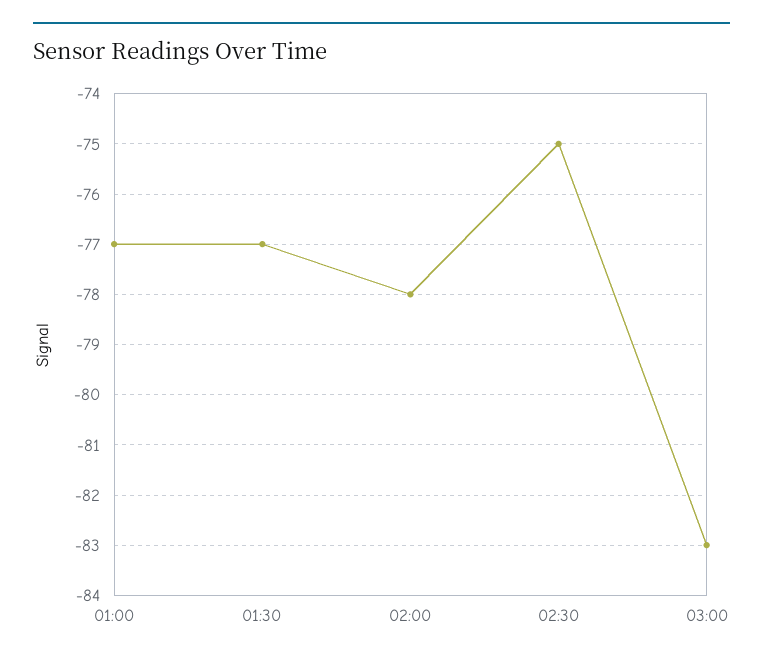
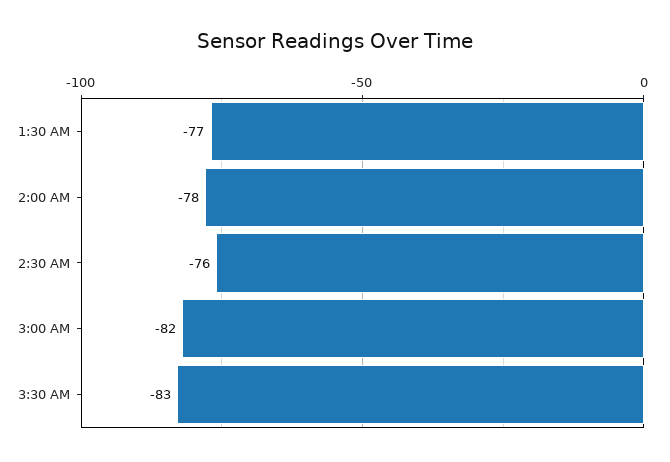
01:00: -77 -> none
02:30: -75 -> -76
03:00: -83 -> -82
3:30 AM: none -> -83

